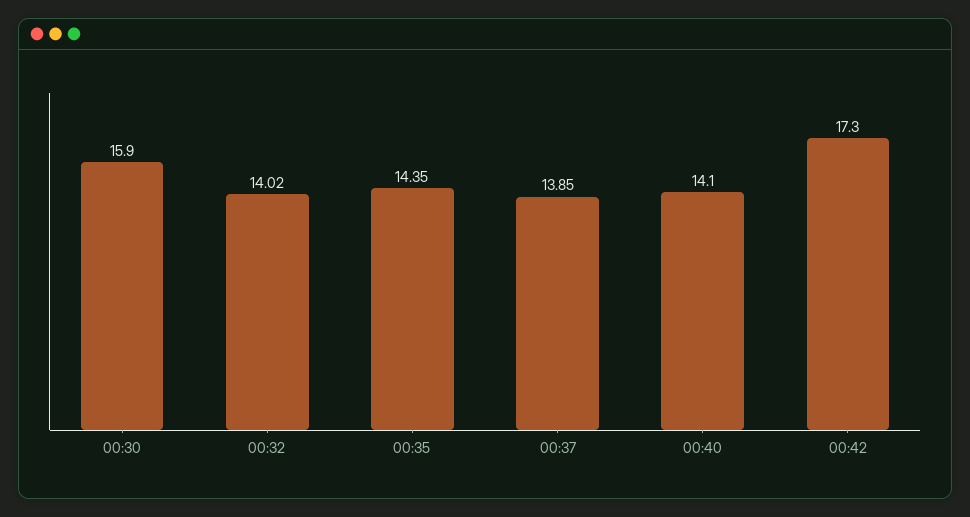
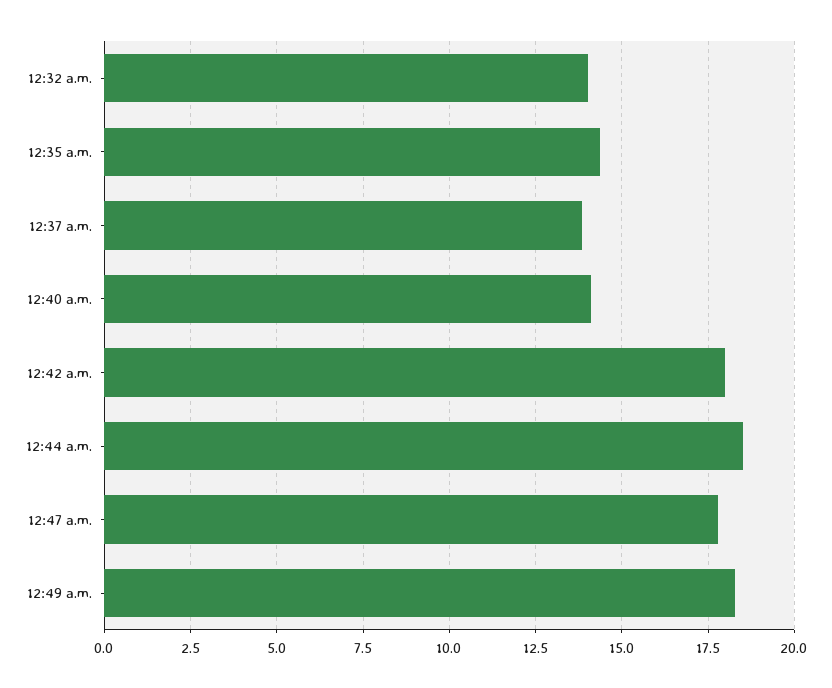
00:30: 15.9 -> none
00:42: 17.3 -> 18
12:44 a.m.: none -> 18.5
12:47 a.m.: none -> 17.75
12:49 a.m.: none -> 18.25

